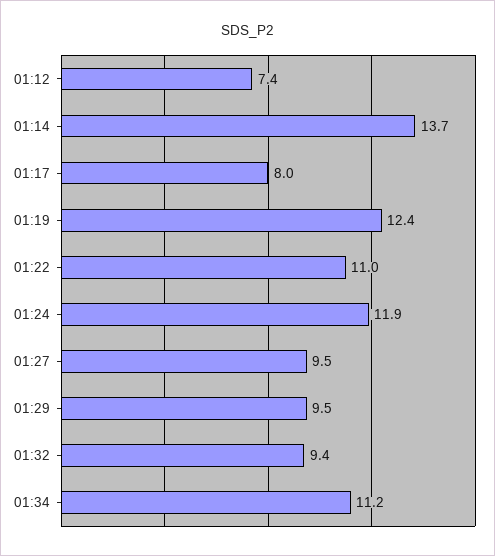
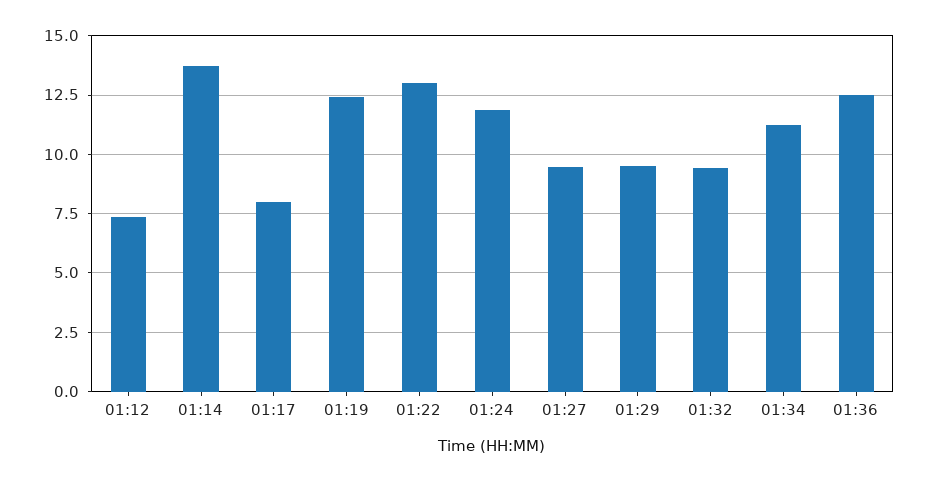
01:22: 11 -> 13
01:36: none -> 12.5

